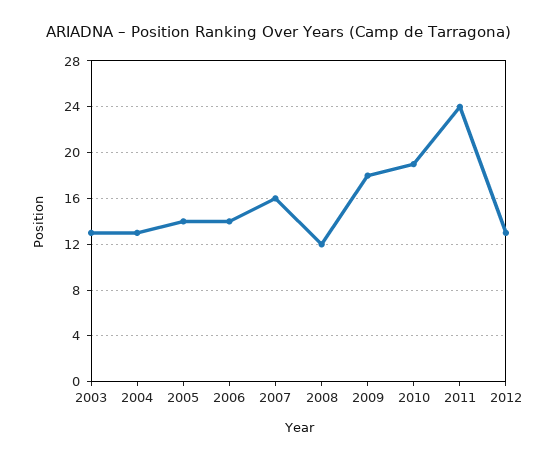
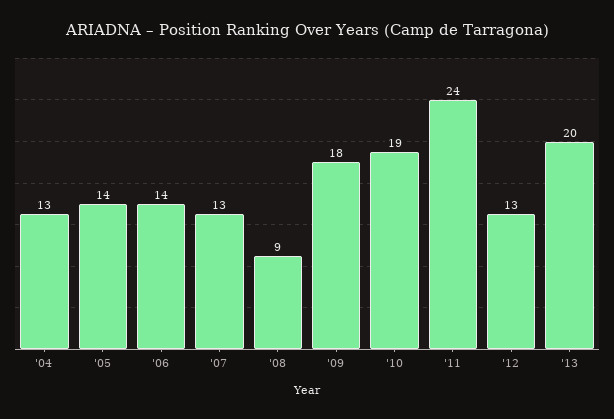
2003: 13 -> none
2007: 16 -> 13
2008: 12 -> 9
'13: none -> 20

